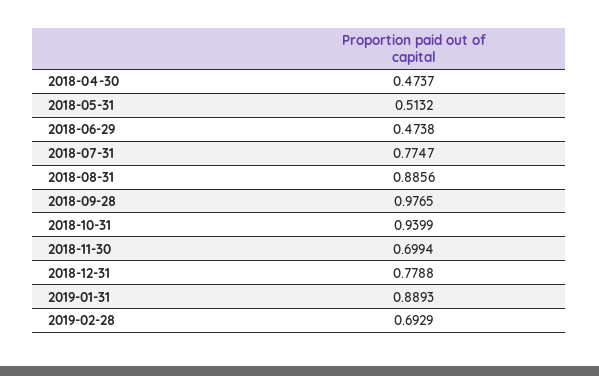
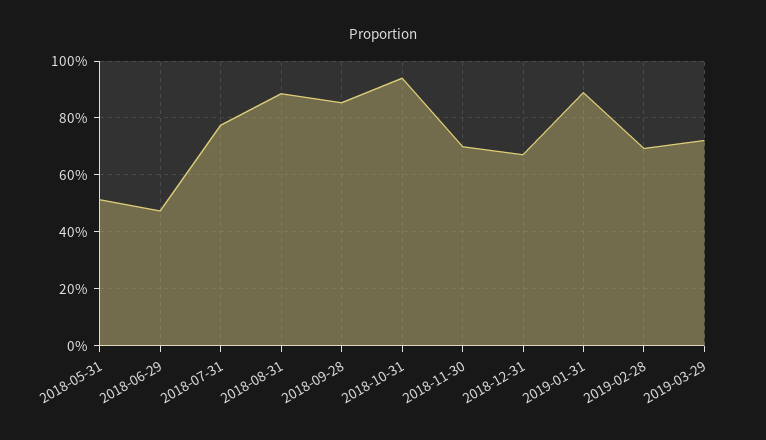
2018-04-30: 0.4737 -> none
2018-09-28: 0.9765 -> 0.85
2018-12-31: 0.7788 -> 0.675
2019-03-29: none -> 0.725

